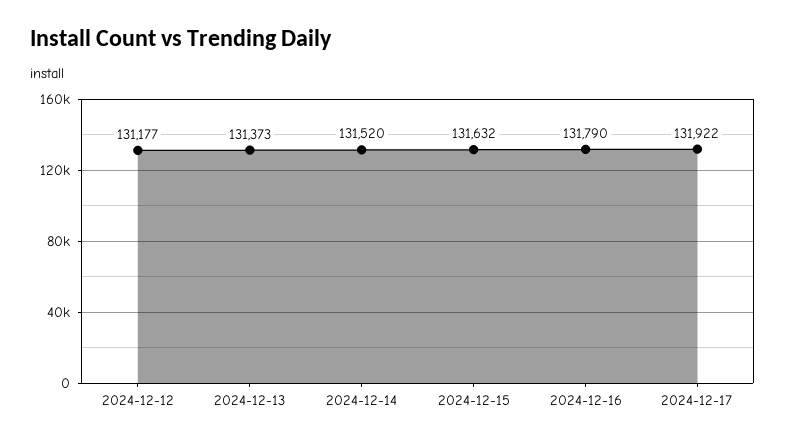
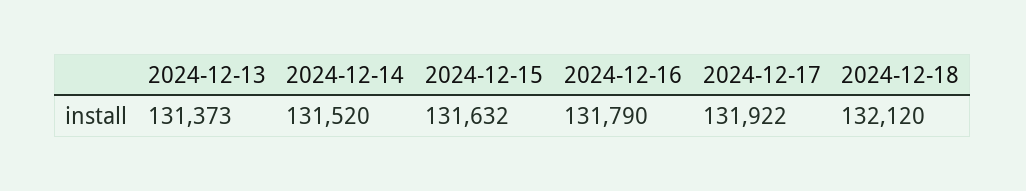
2024-12-12: 131177 -> none
2024-12-18: none -> 132120

